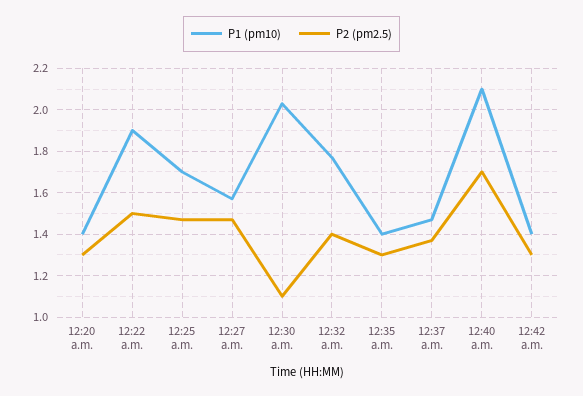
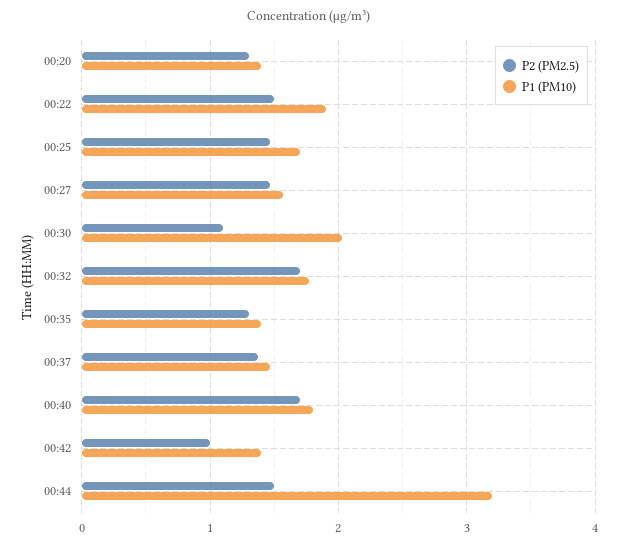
P2 (pm2.5), 12:32 a.m.: 1.4 -> 1.7
P1 (pm10), 12:40 a.m.: 2.1 -> 1.8
P2 (pm2.5), 12:42 a.m.: 1.3 -> 1
P2 (pm2.5), 00:44: none -> 1.5
P1 (pm10), 00:44: none -> 3.2

